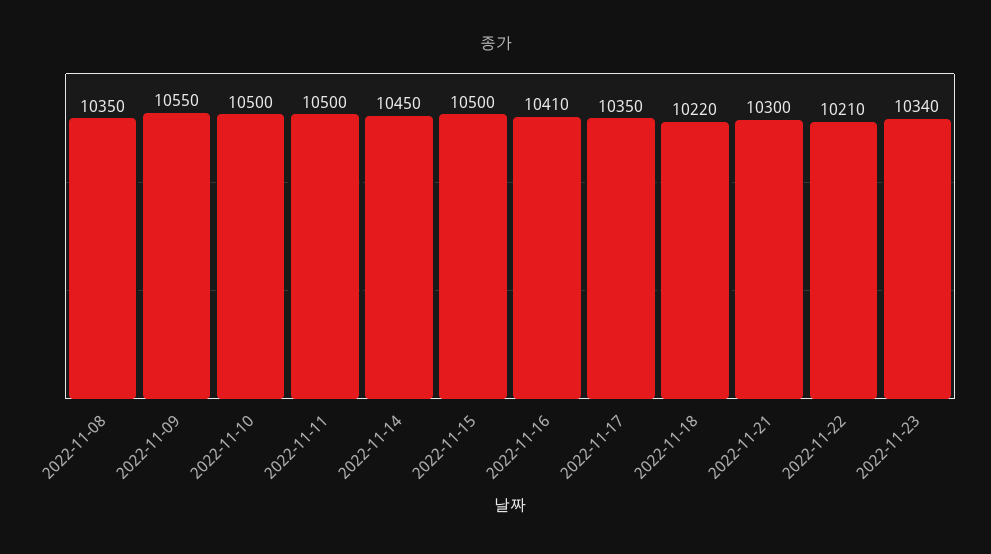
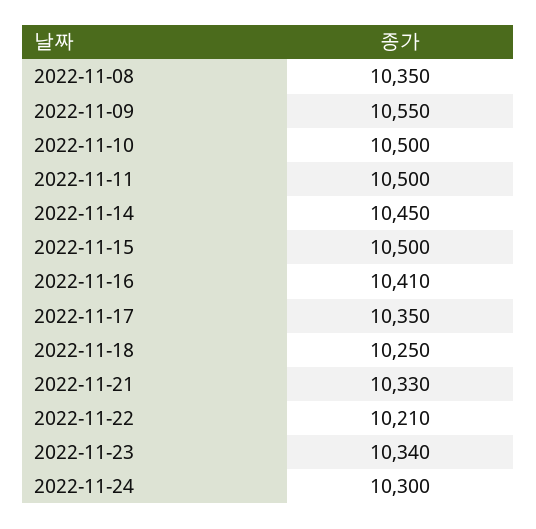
2022-11-18: 10220 -> 10250
2022-11-21: 10300 -> 10330
2022-11-24: none -> 10300

